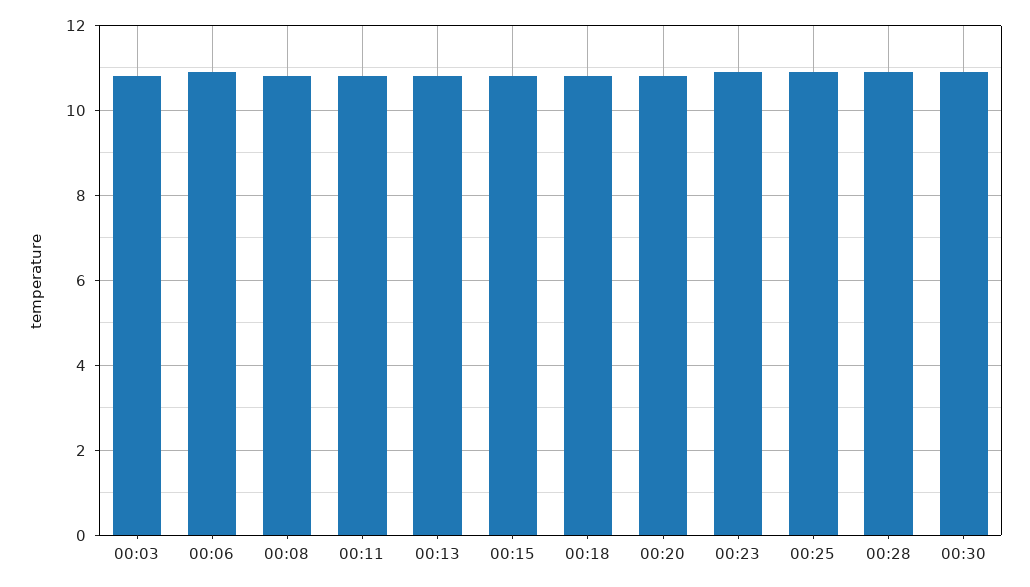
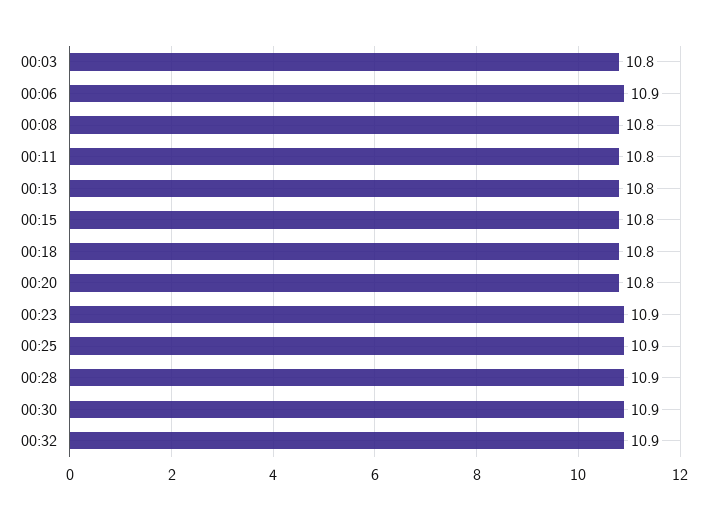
00:32: none -> 10.9

